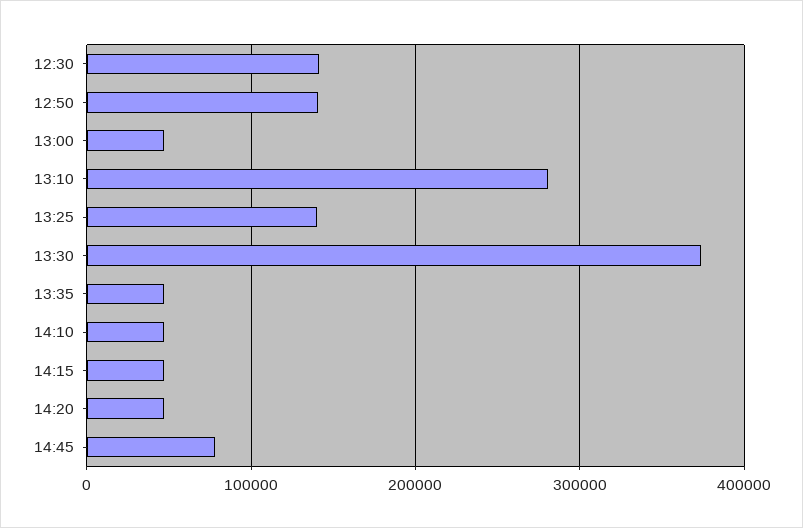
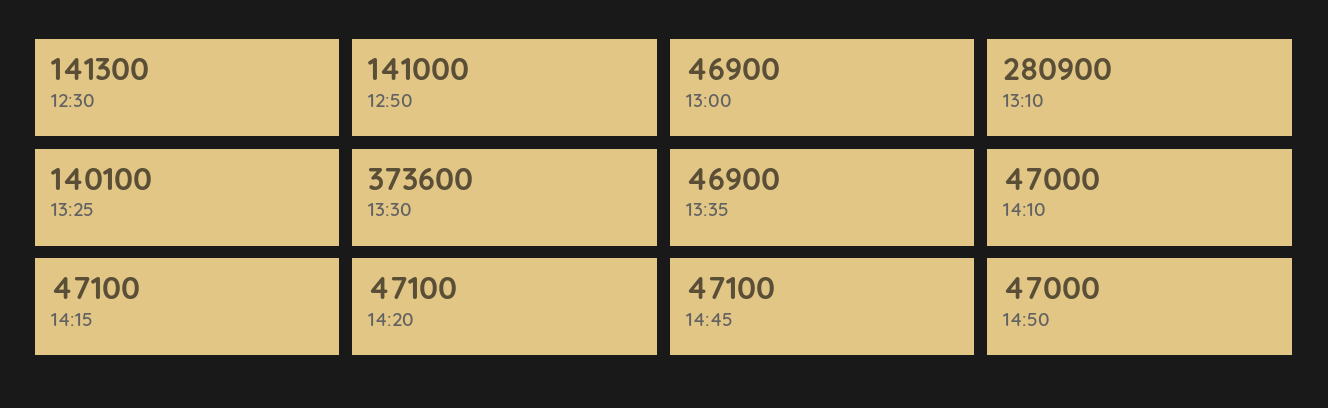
14:45: 80000 -> 47100
14:50: none -> 47000

